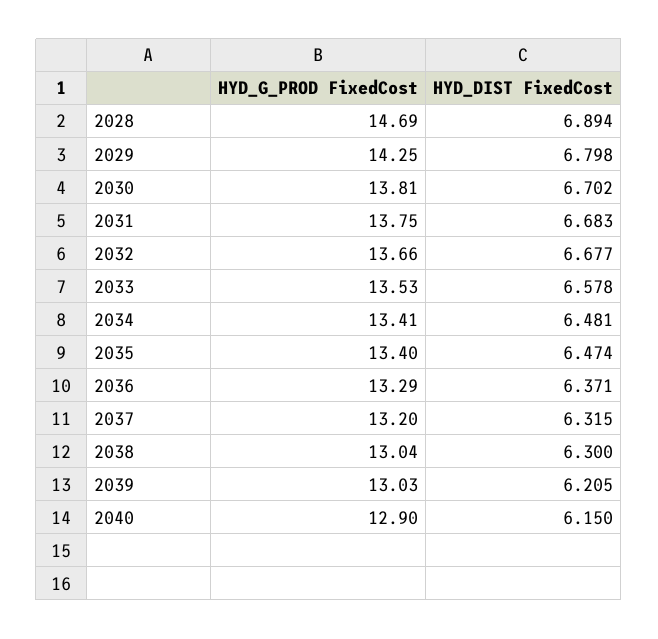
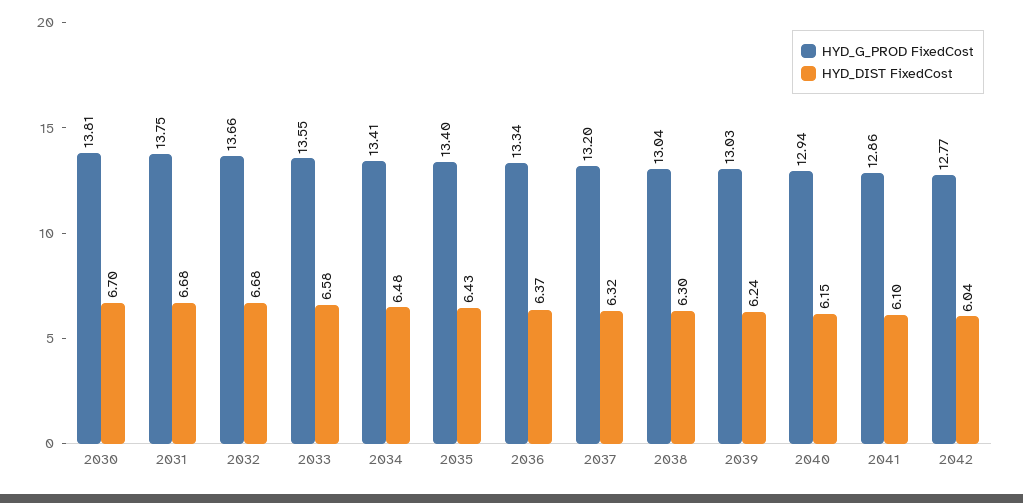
HYD_G_PROD FixedCost, 2028: 14.69 -> none
HYD_DIST FixedCost, 2028: 6.894 -> none
HYD_G_PROD FixedCost, 2029: 14.25 -> none
HYD_DIST FixedCost, 2029: 6.798 -> none
HYD_G_PROD FixedCost, 2033: 13.53 -> 13.55
HYD_DIST FixedCost, 2035: 6.474 -> 6.43
HYD_G_PROD FixedCost, 2036: 13.29 -> 13.34
HYD_DIST FixedCost, 2039: 6.205 -> 6.24
HYD_G_PROD FixedCost, 2040: 12.9 -> 12.94
HYD_G_PROD FixedCost, 2041: none -> 12.86
HYD_DIST FixedCost, 2041: none -> 6.1
HYD_G_PROD FixedCost, 2042: none -> 12.77
HYD_DIST FixedCost, 2042: none -> 6.04

